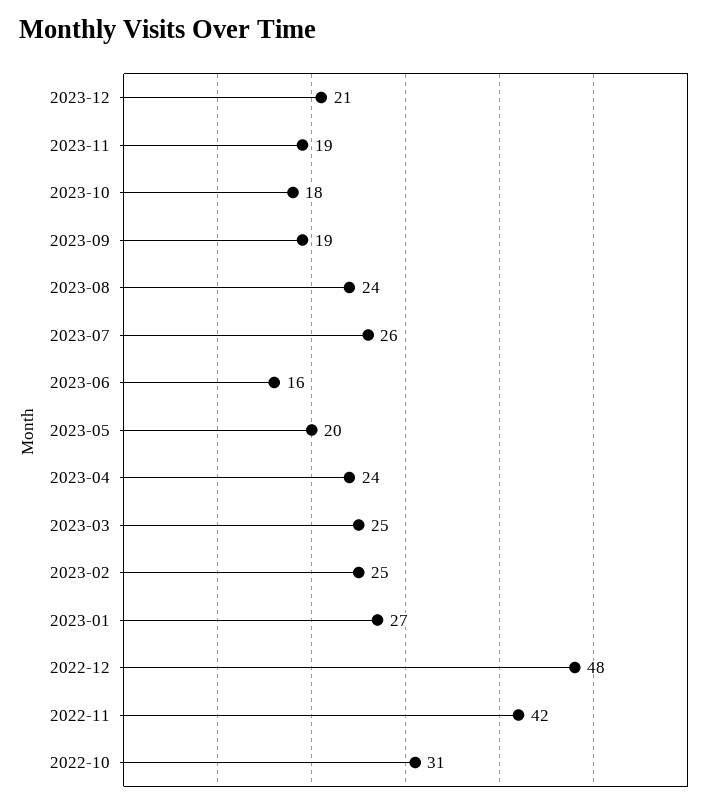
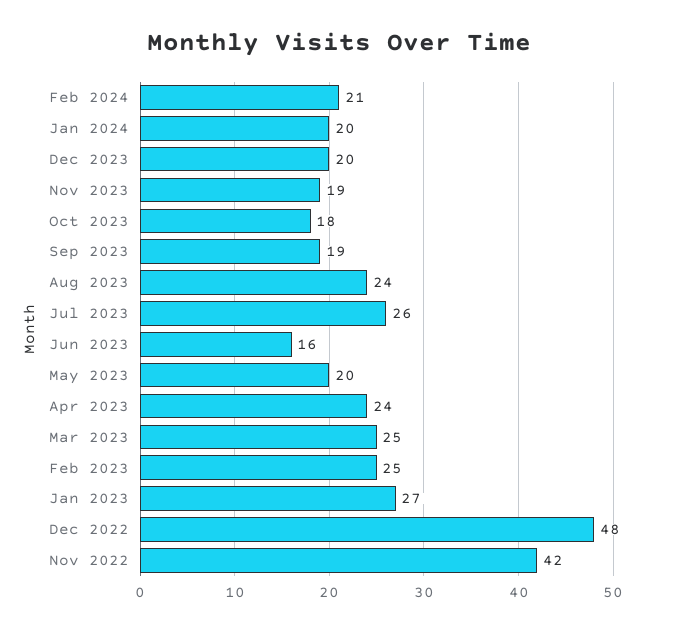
2023-12: 21 -> 20
2022-10: 31 -> none
Feb 2024: none -> 21
Jan 2024: none -> 20

